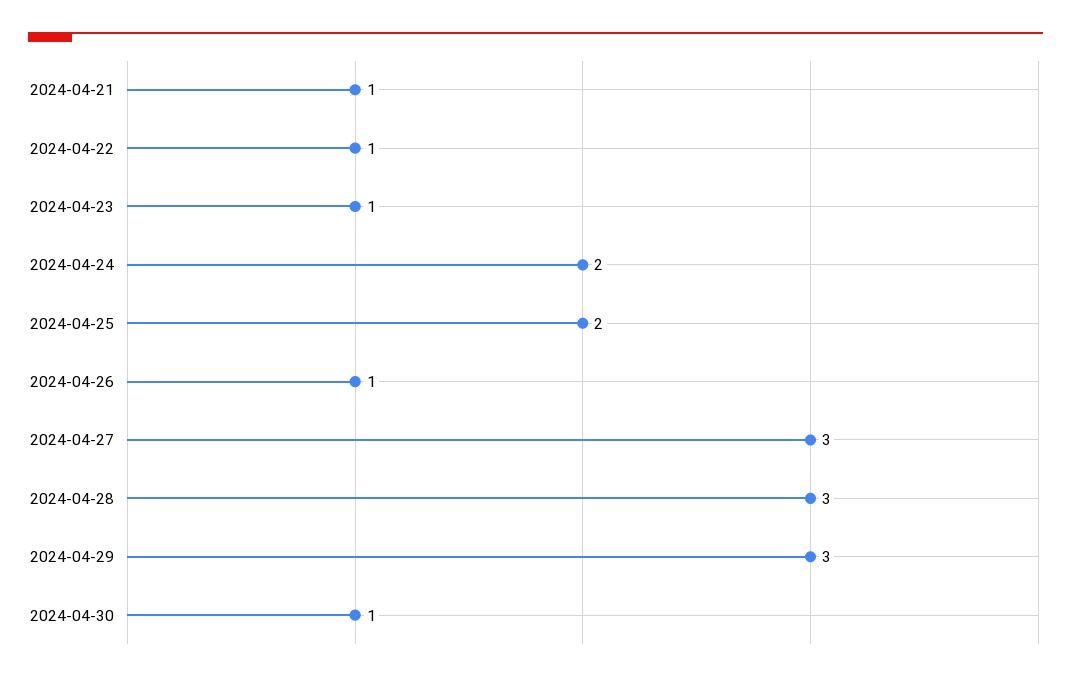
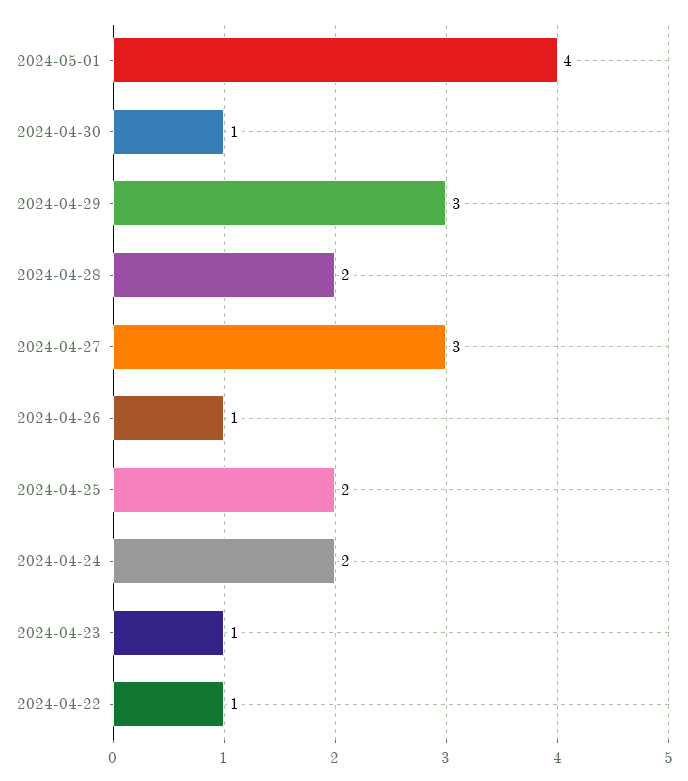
2024-04-21: 1 -> none
2024-04-28: 3 -> 2
2024-05-01: none -> 4

